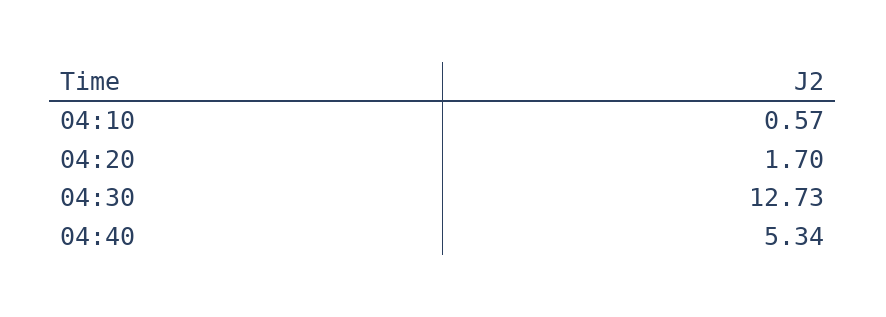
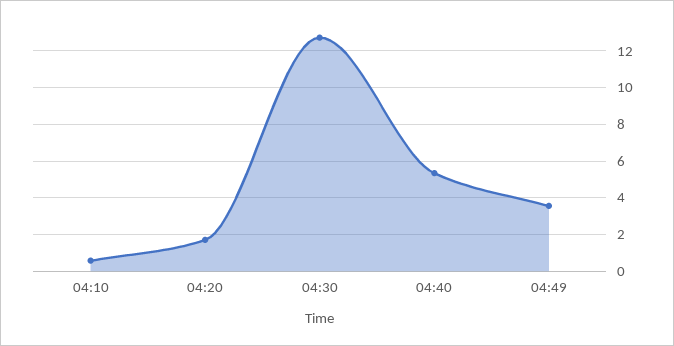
04:49: none -> 3.5

